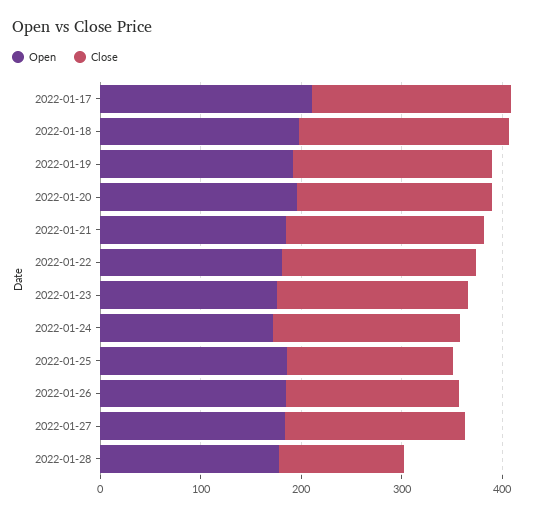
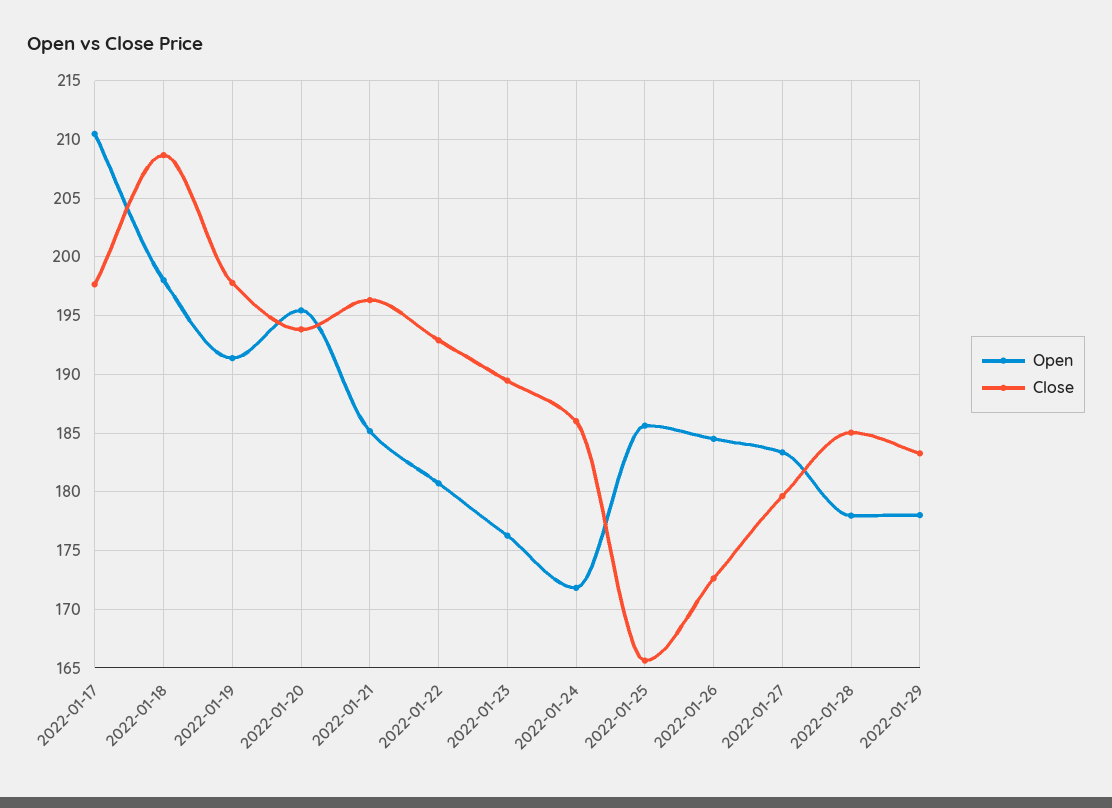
Close, 2022-01-28: 120 -> 185
Open, 2022-01-29: none -> 178
Close, 2022-01-29: none -> 183

